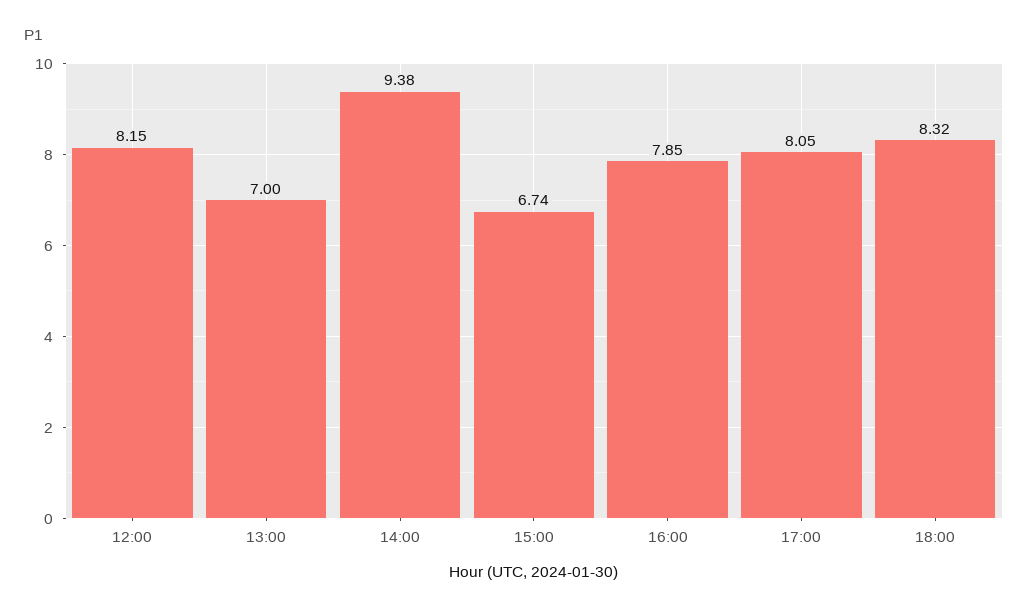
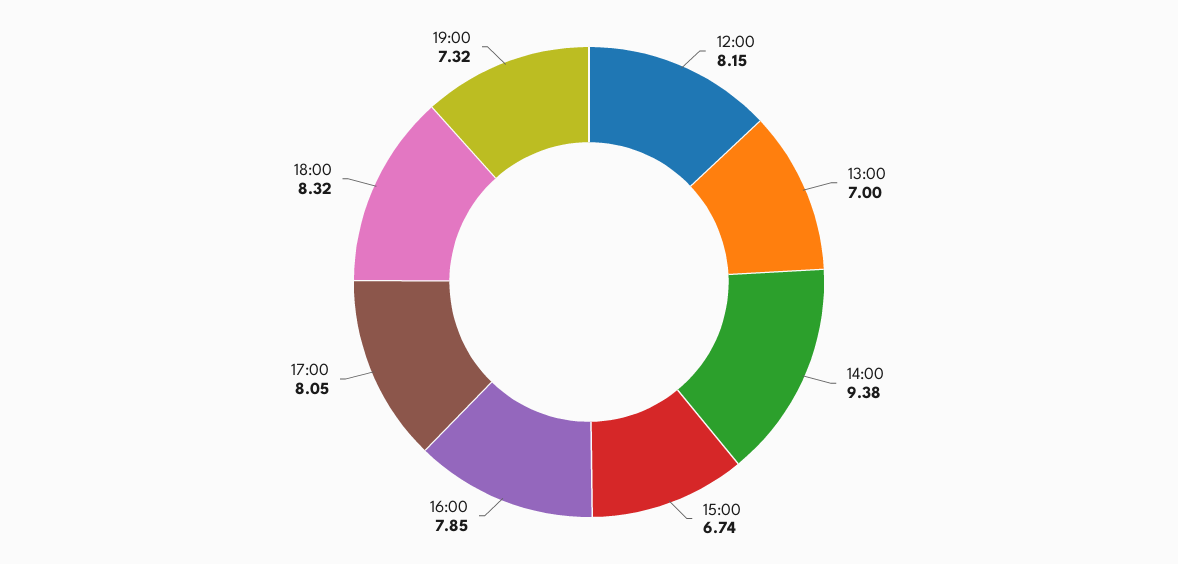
19:00: none -> 7.32

